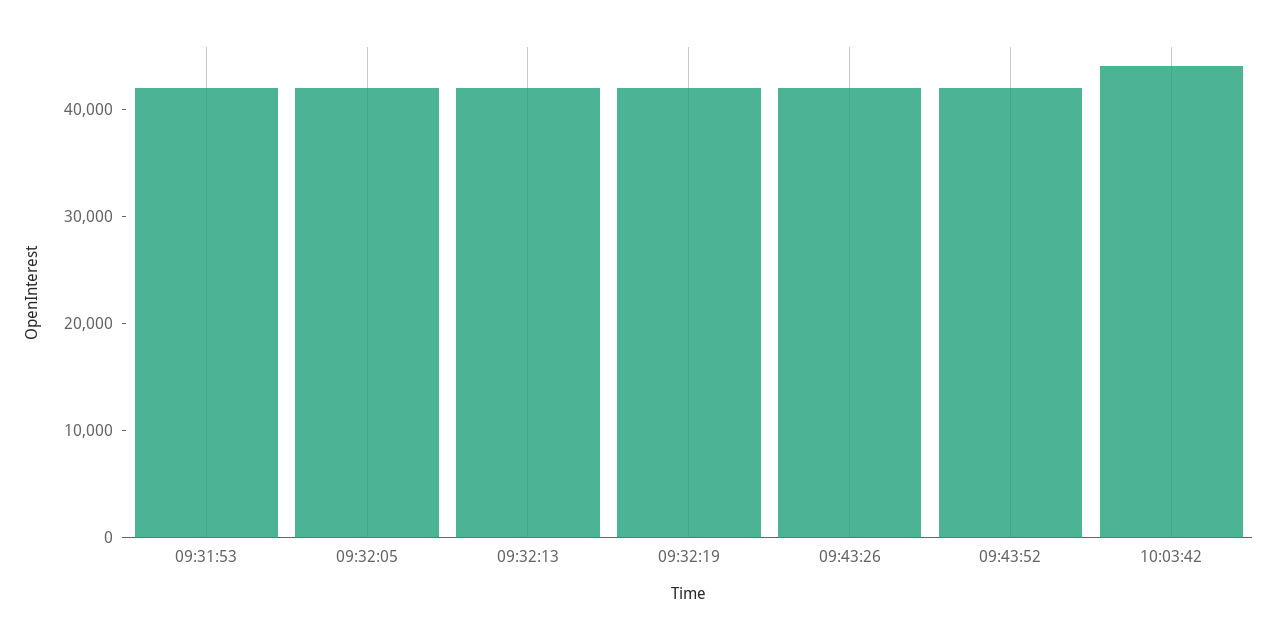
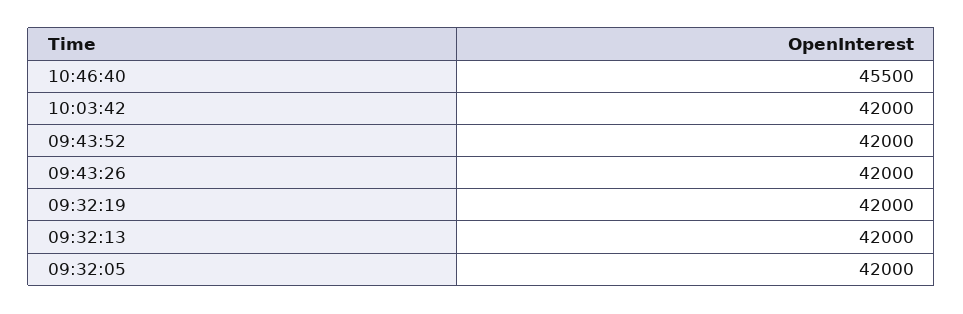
09:31:53: 42000 -> none
10:03:42: 44000 -> 42000
10:46:40: none -> 45500

